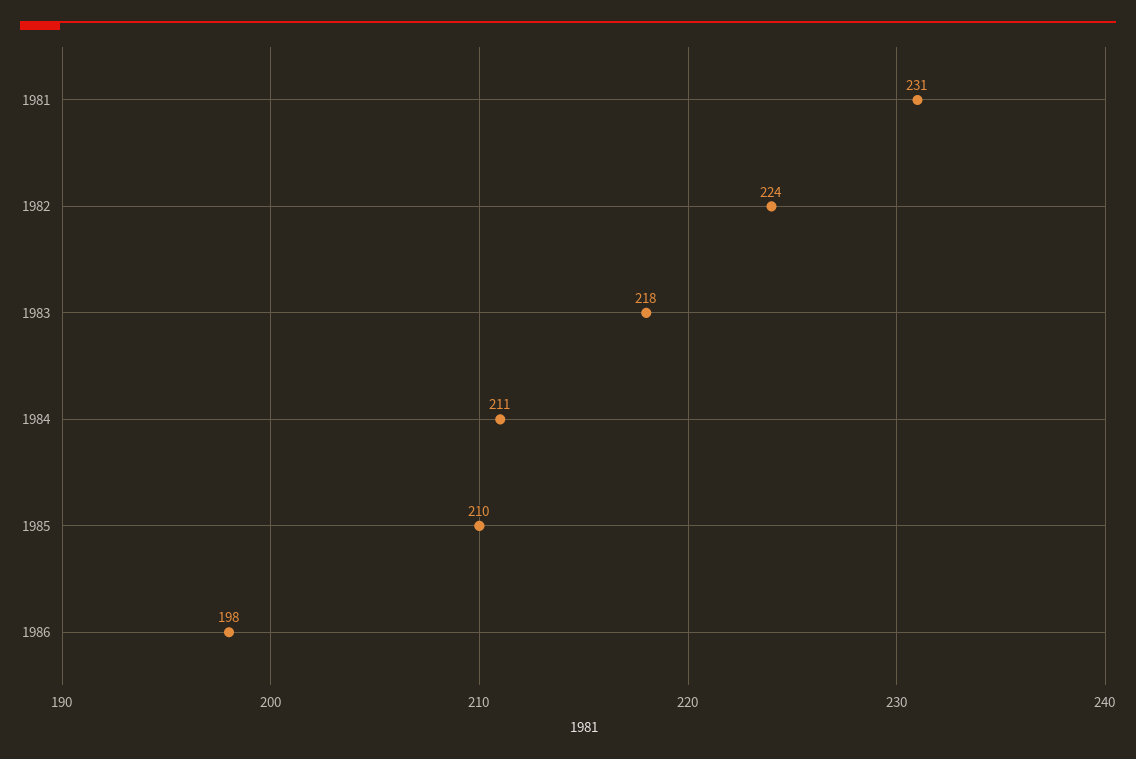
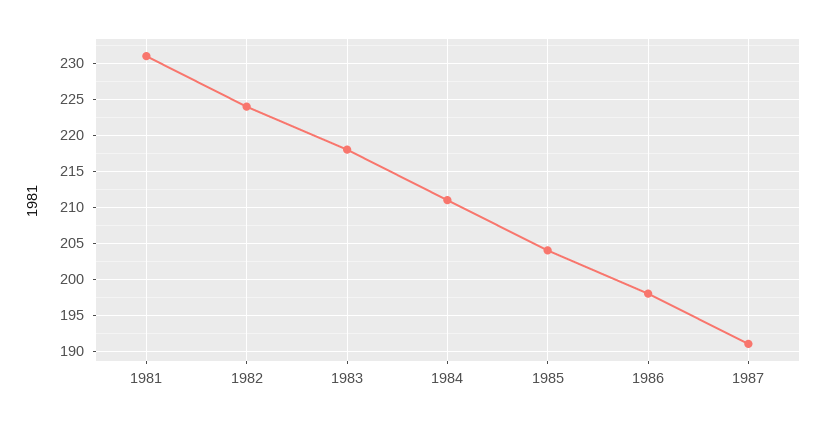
1985: 210 -> 204
1987: none -> 191

